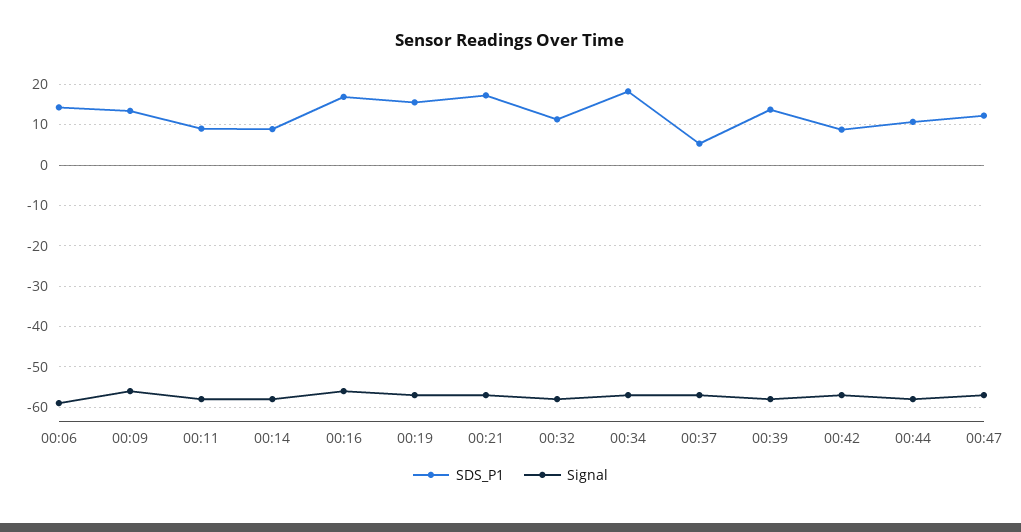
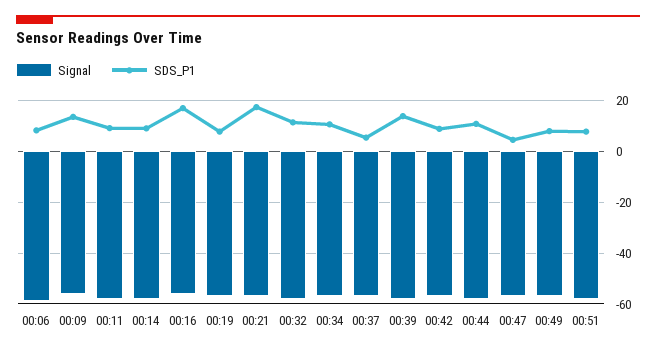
SDS_P1, 00:06: 14 -> 7.5
SDS_P1, 00:19: 16 -> 7.5
SDS_P1, 00:34: 18 -> 10
SDS_P1, 00:47: 12 -> 5
Signal, 00:49: none -> -57.5
SDS_P1, 00:49: none -> 7.5
Signal, 00:51: none -> -57.5
SDS_P1, 00:51: none -> 7.5

